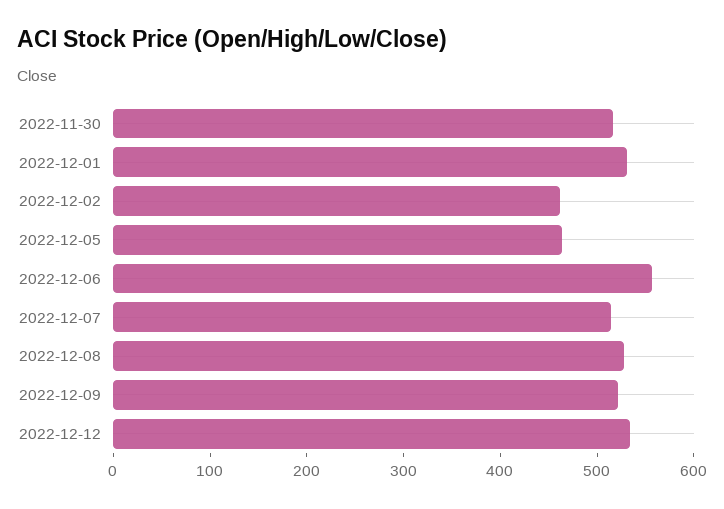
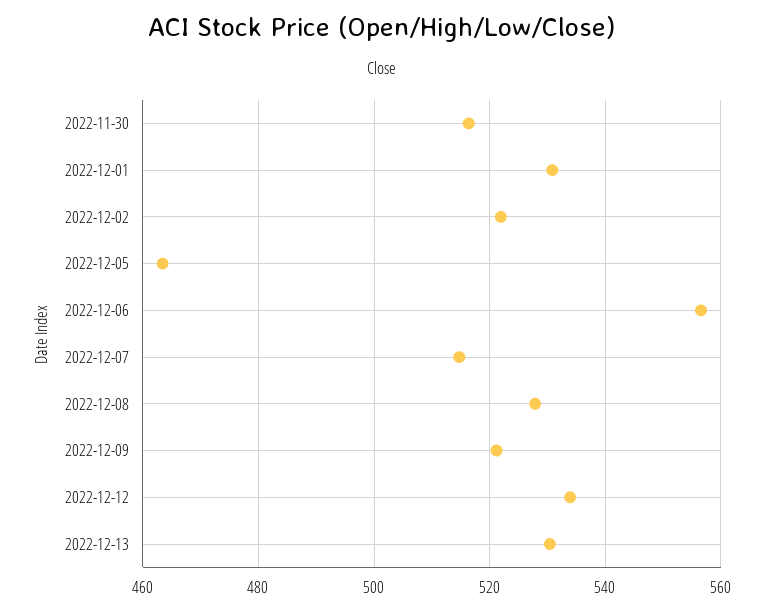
2022-12-02: 460 -> 522
2022-12-13: none -> 530

